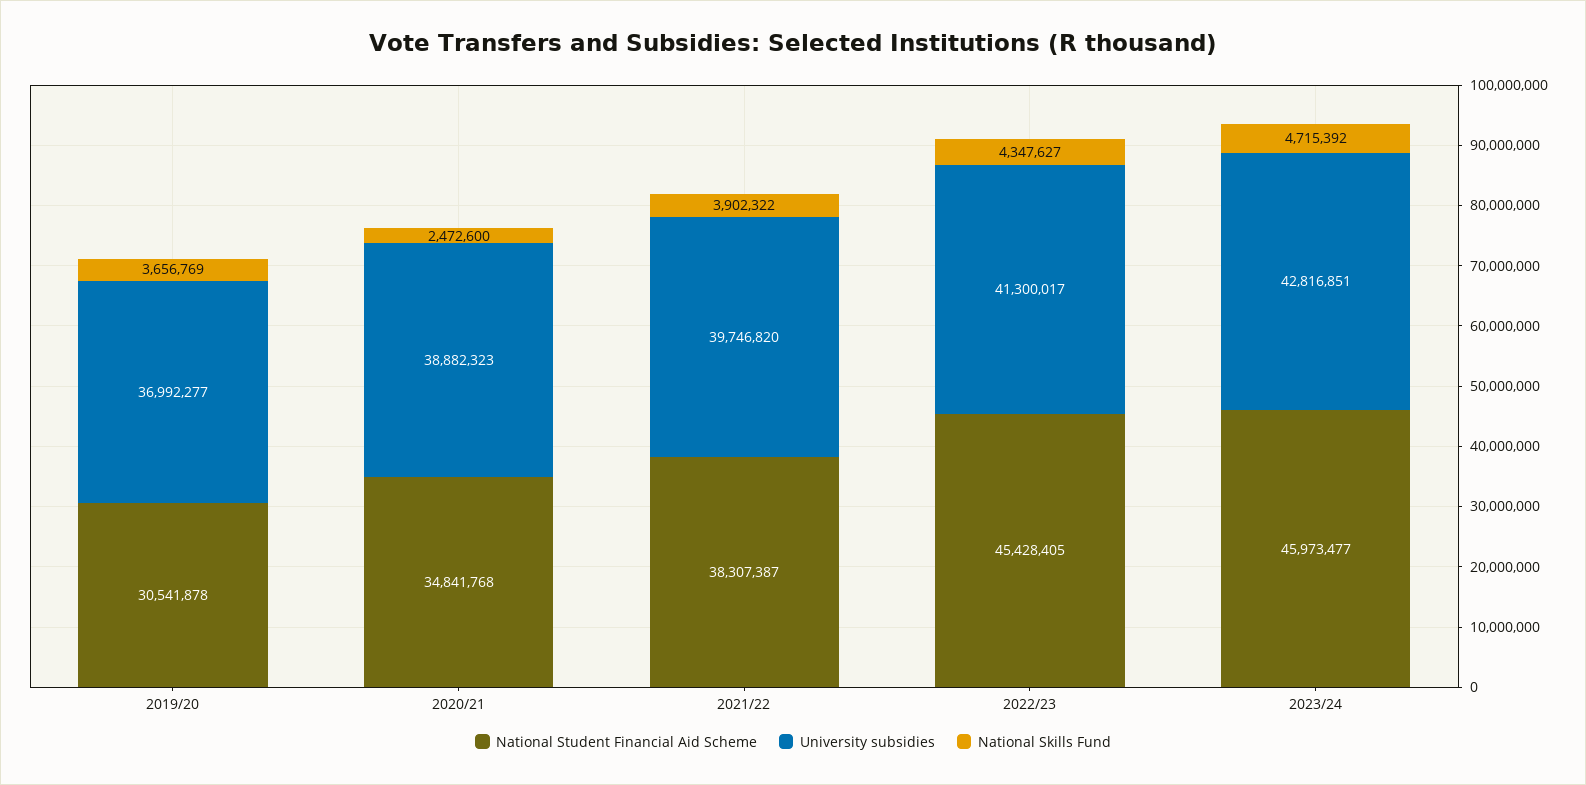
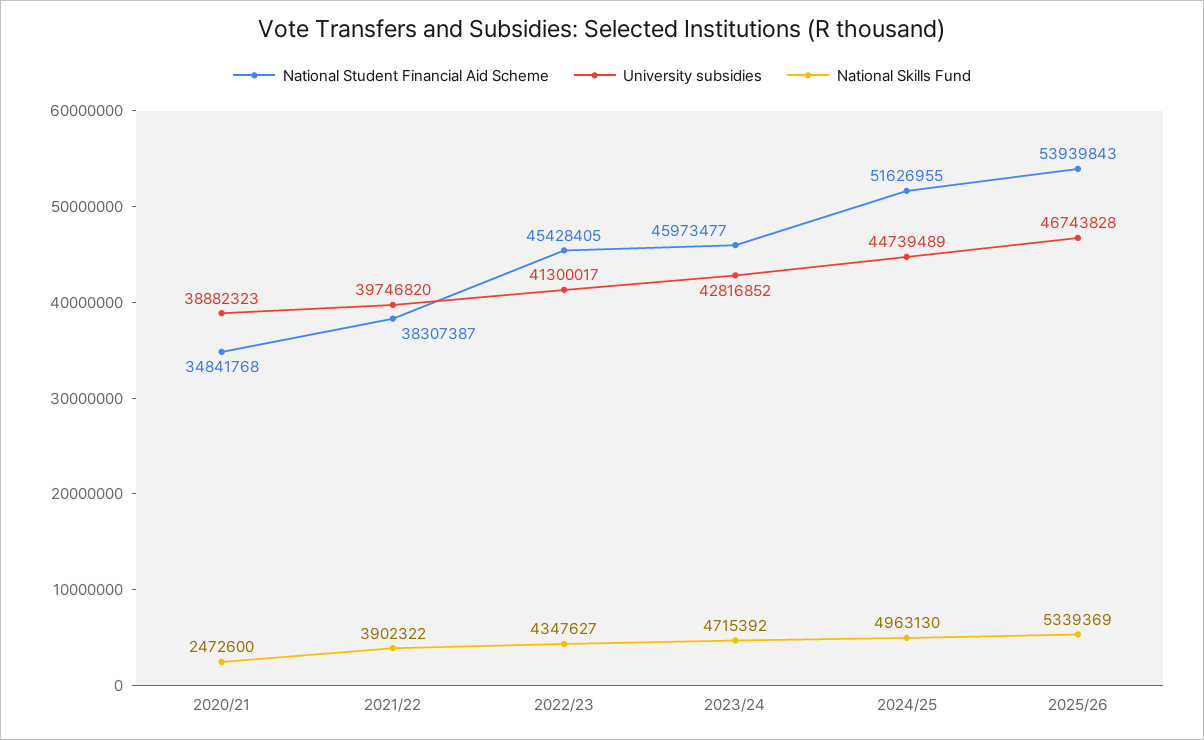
National Student Financial Aid Scheme, 2019/20: 30541878 -> none
University subsidies, 2019/20: 36992277 -> none
National Skills Fund, 2019/20: 3656769 -> none
University subsidies, 2023/24: 42816851 -> 42816852
National Student Financial Aid Scheme, 2024/25: none -> 51626955
University subsidies, 2024/25: none -> 44739489
National Skills Fund, 2024/25: none -> 4963130
National Student Financial Aid Scheme, 2025/26: none -> 53939843
University subsidies, 2025/26: none -> 46743828
National Skills Fund, 2025/26: none -> 5339369

